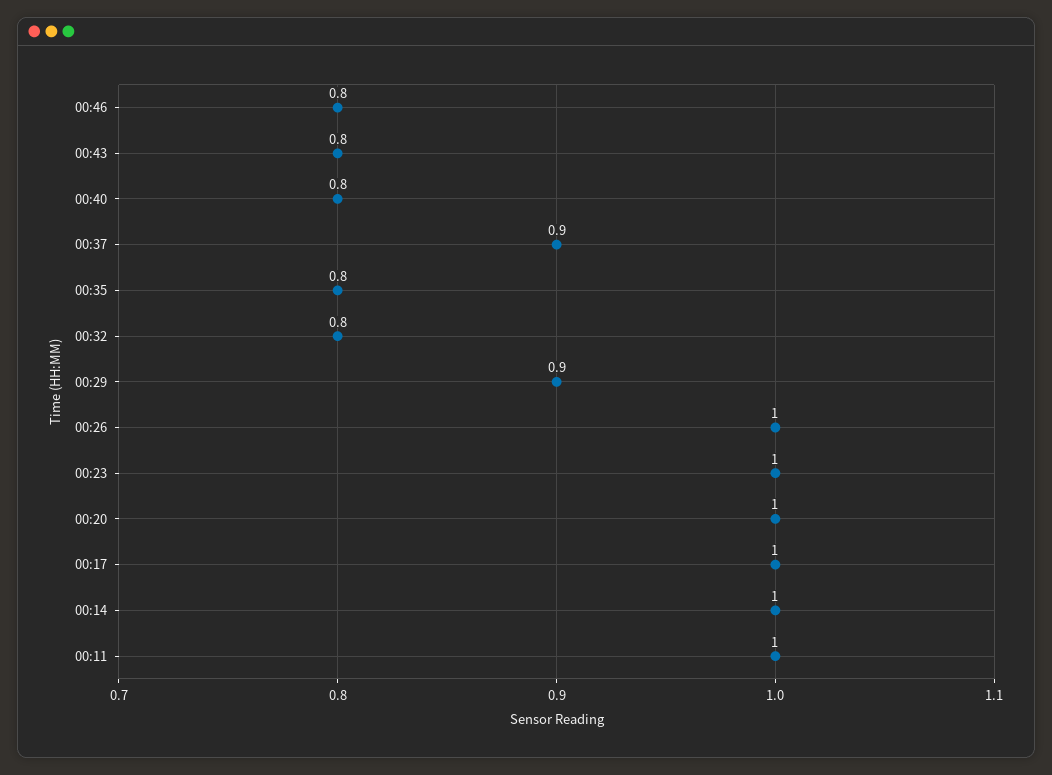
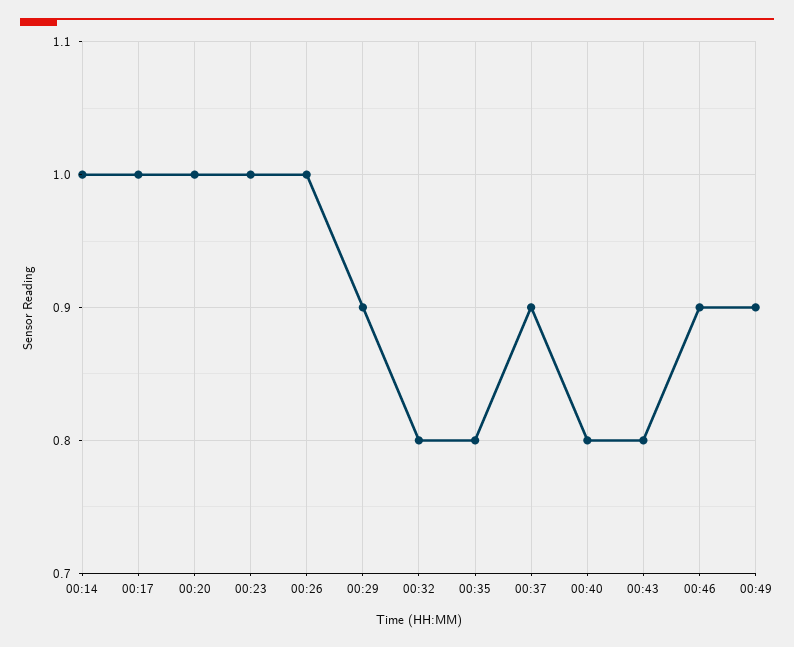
00:46: 0.8 -> 0.9
00:11: 1 -> none
00:49: none -> 0.9

